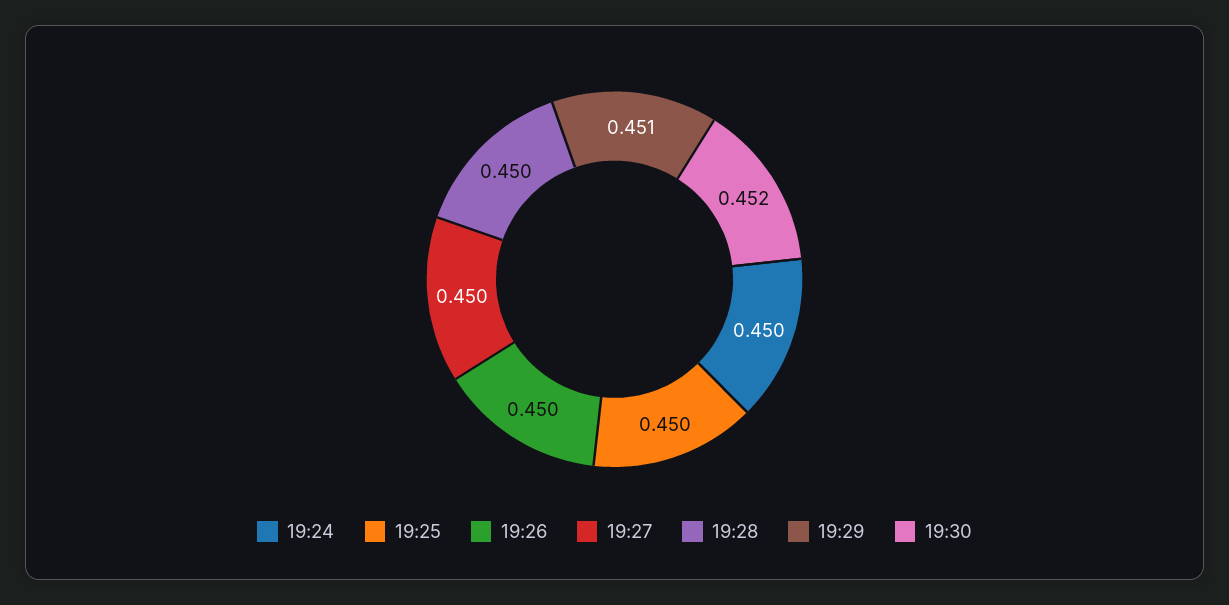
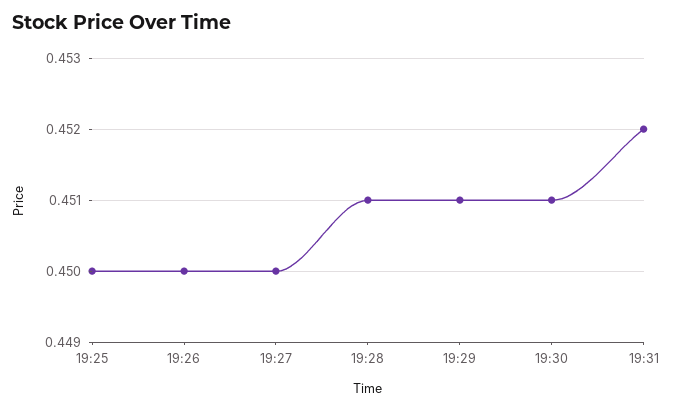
19:24: 0.45 -> none
19:28: 0.45 -> 0.451
19:30: 0.452 -> 0.451
19:31: none -> 0.452

